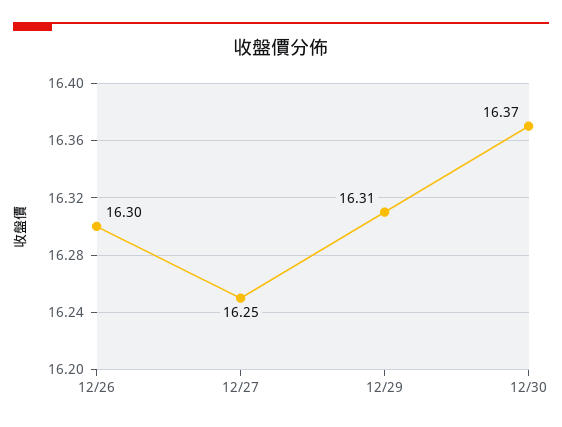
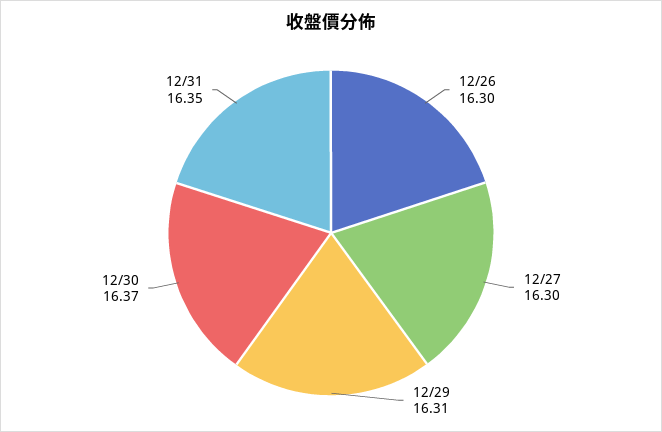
12/27: 16.25 -> 16.3
12/31: none -> 16.35

